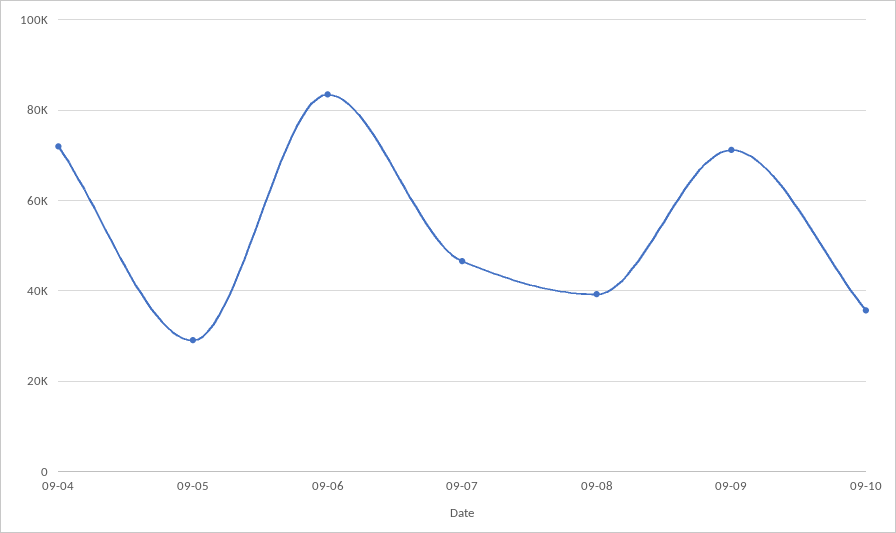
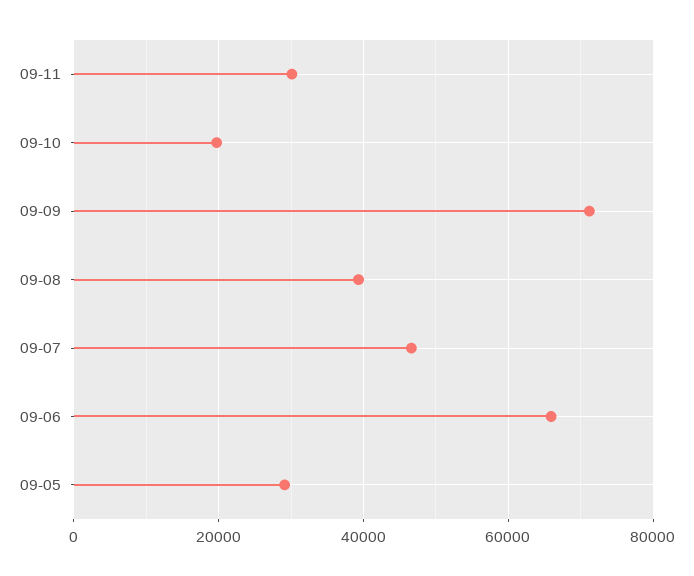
09-04: 72000 -> none
09-06: 84000 -> 66000
09-10: 36000 -> 20000
09-11: none -> 30000

